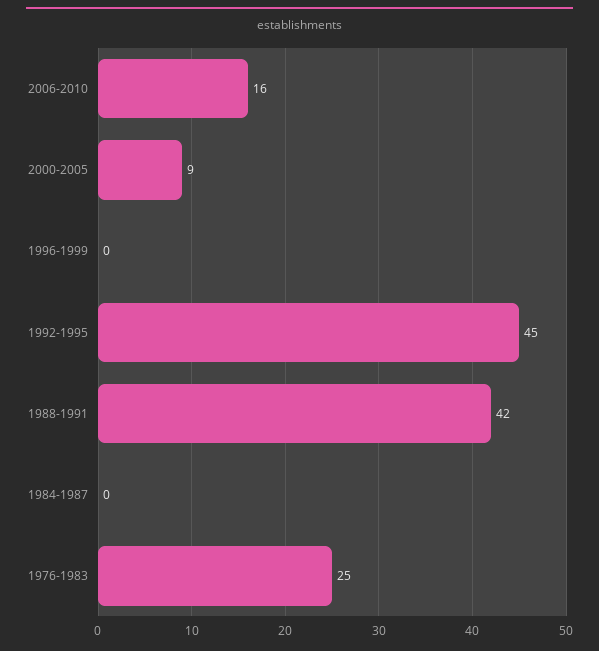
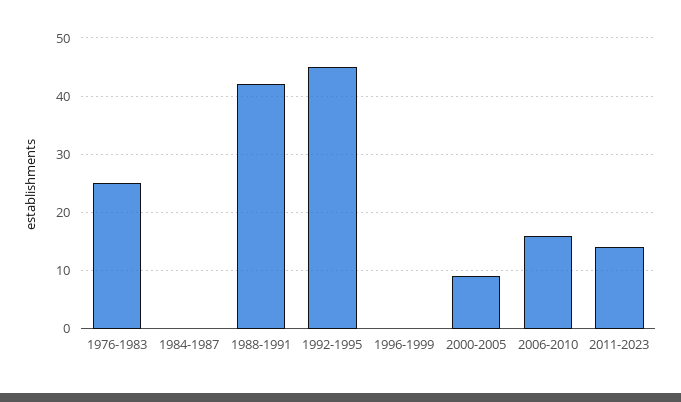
2011-2023: none -> 15

